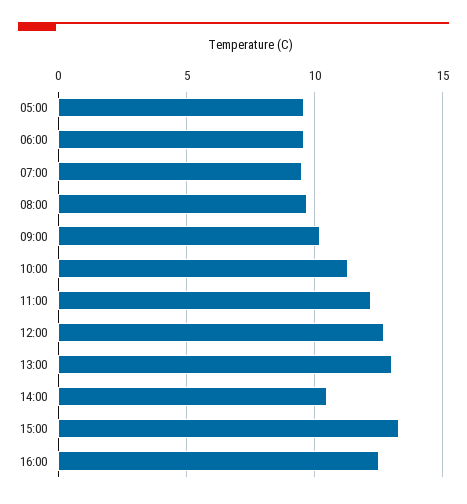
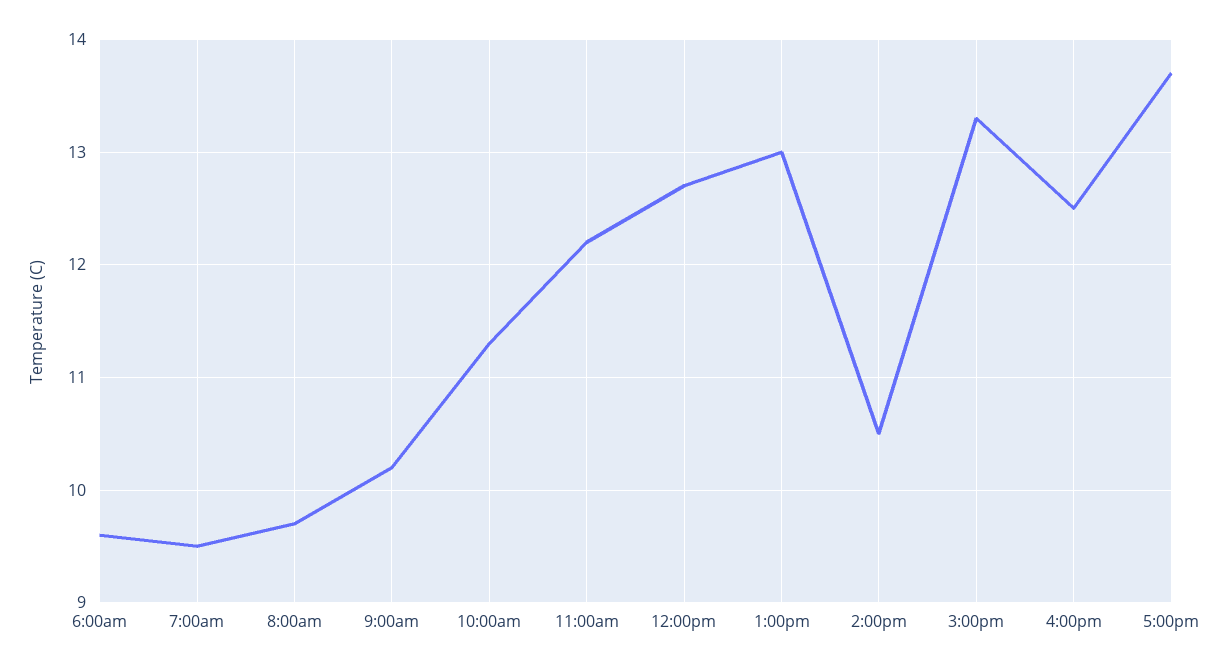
05:00: 9.5 -> none
5:00pm: none -> 13.7

